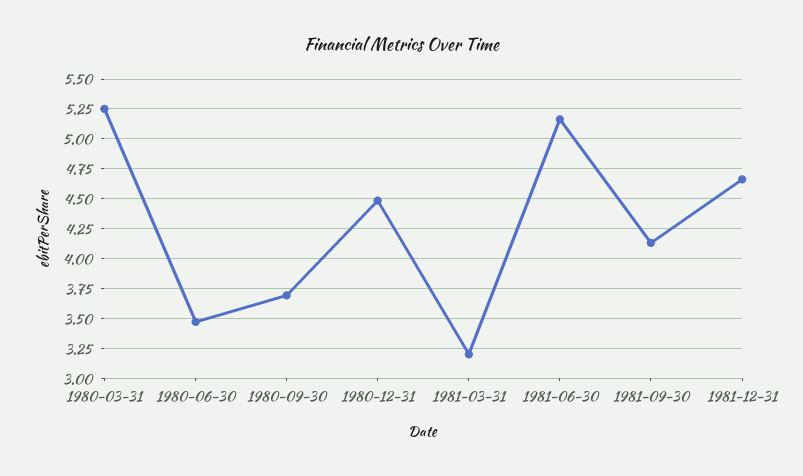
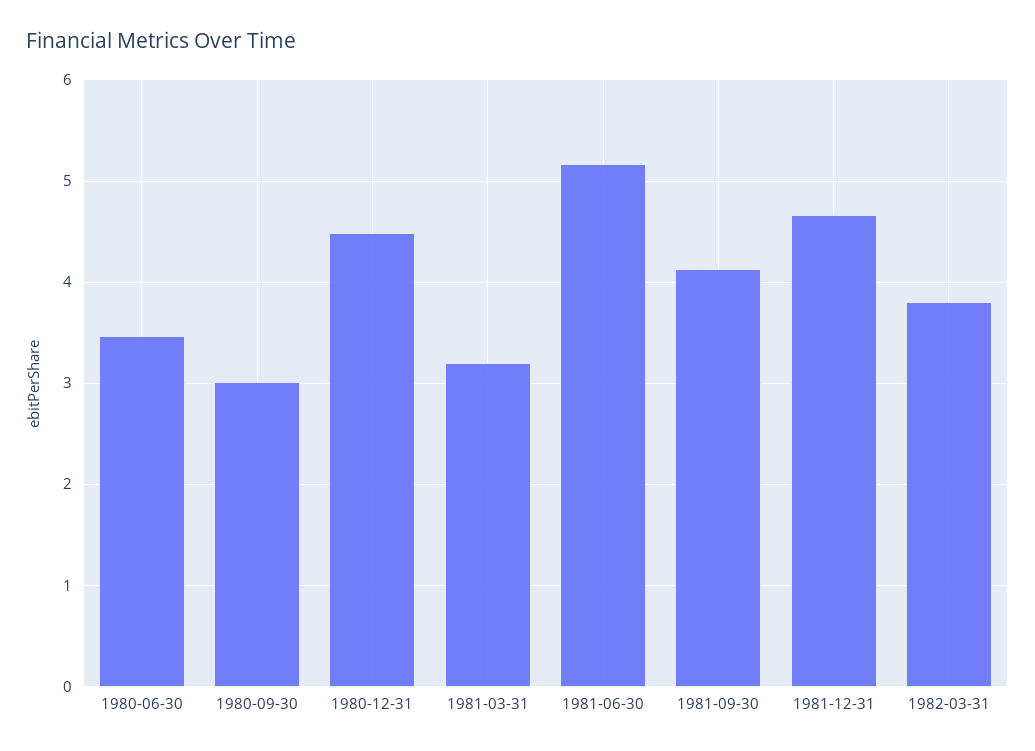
1980-03-31: 5.25 -> none
1980-09-30: 3.75 -> 3
1982-03-31: none -> 3.8

